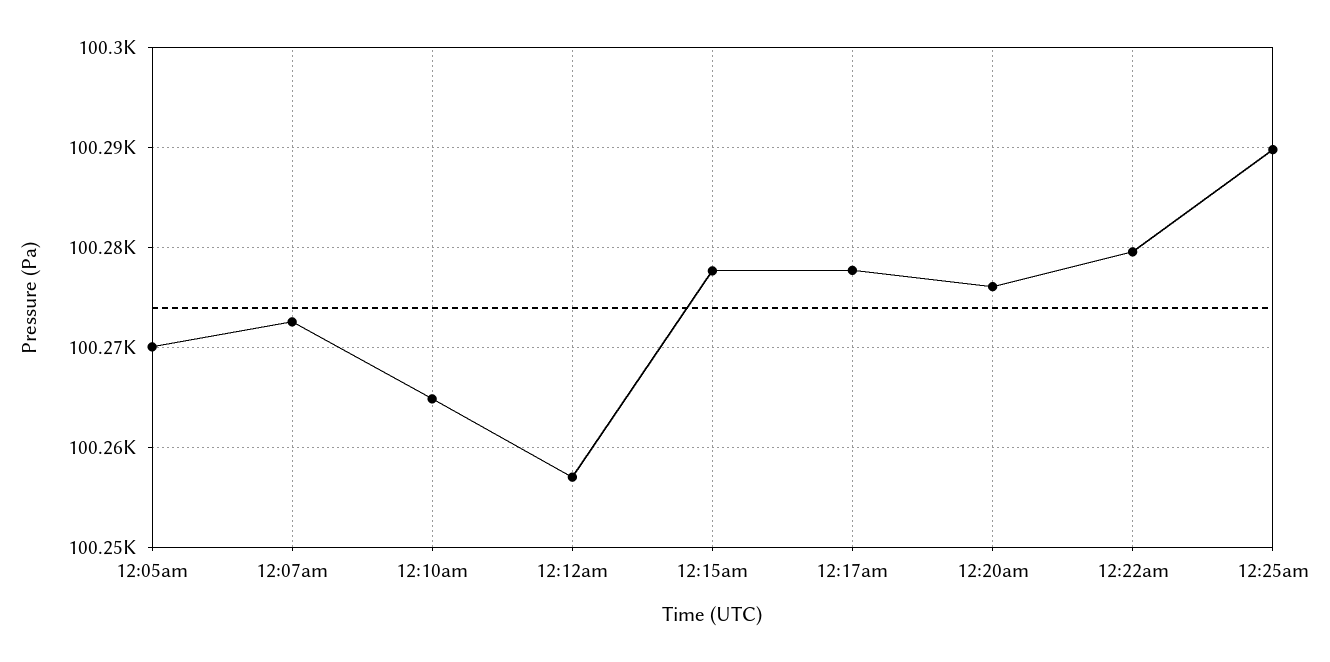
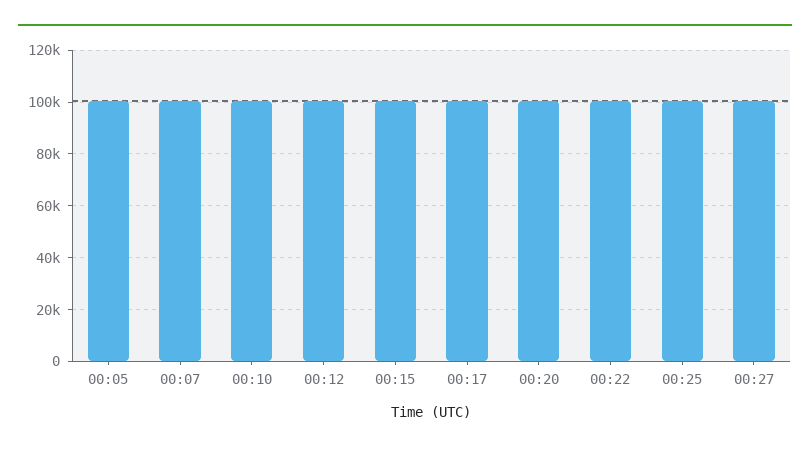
00:27: none -> 100000

